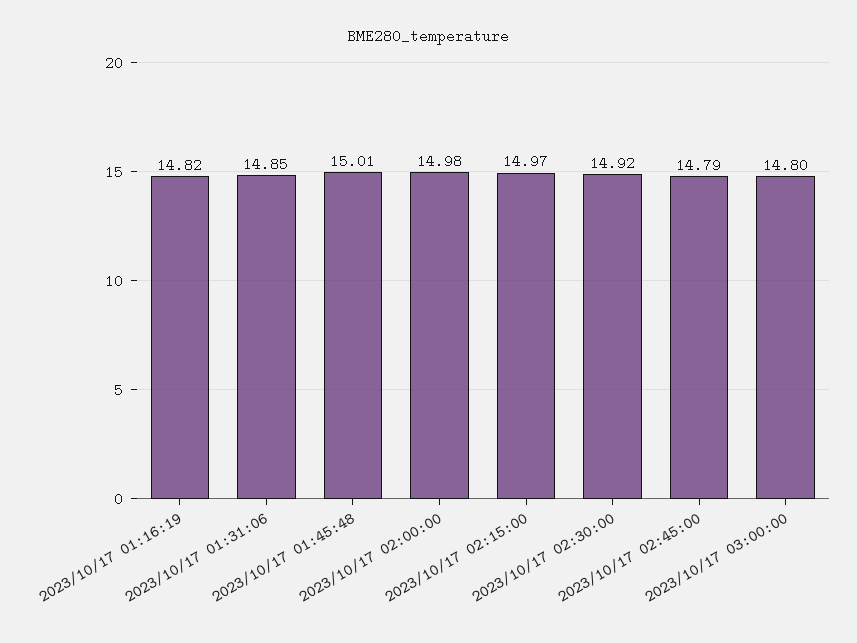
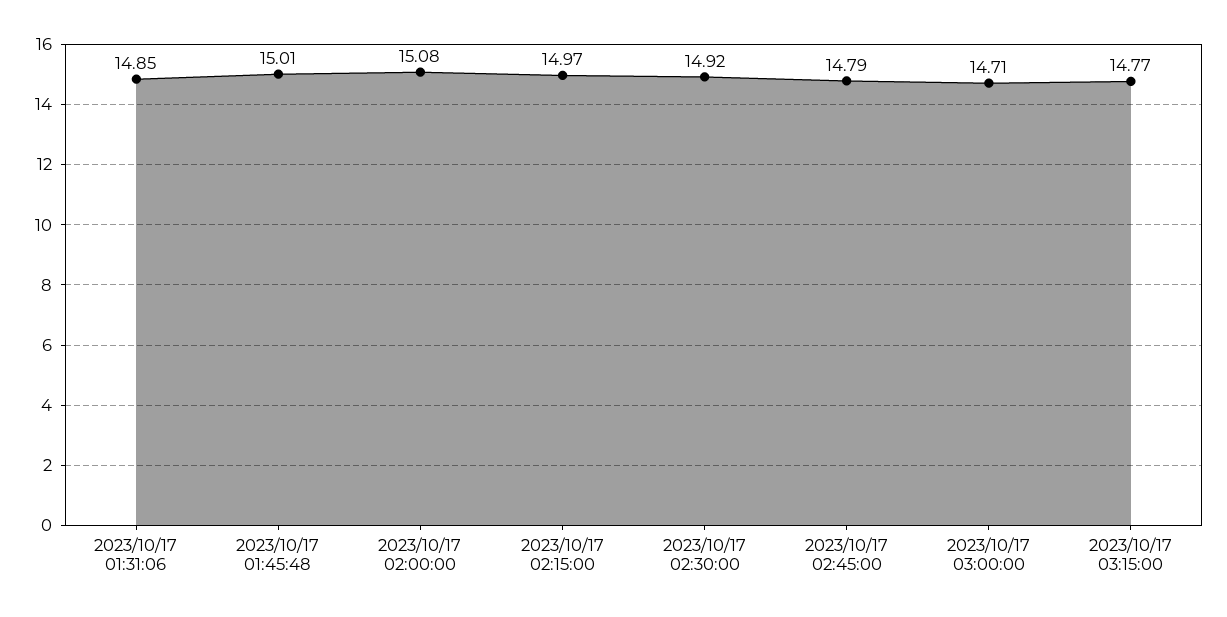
2023/10/17 01:16:19: 14.82 -> none
2023/10/17 02:00:00: 14.98 -> 15.08
2023/10/17 03:00:00: 14.8 -> 14.71
2023/10/17 03:15:00: none -> 14.77

